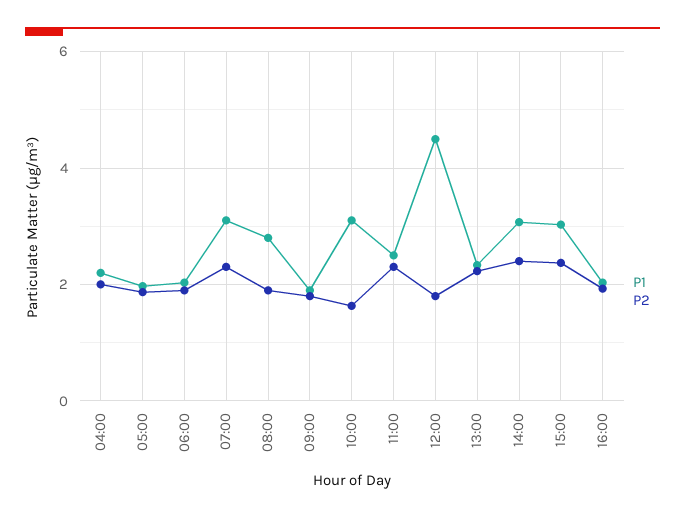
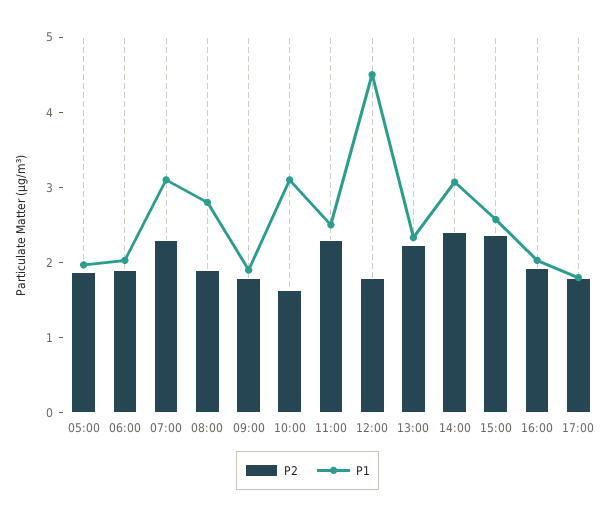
P1, 04:00: 2.2 -> none
P2, 04:00: 2 -> none
P1, 15:00: 3 -> 2.6
P2, 17:00: none -> 1.8
P1, 17:00: none -> 1.8

